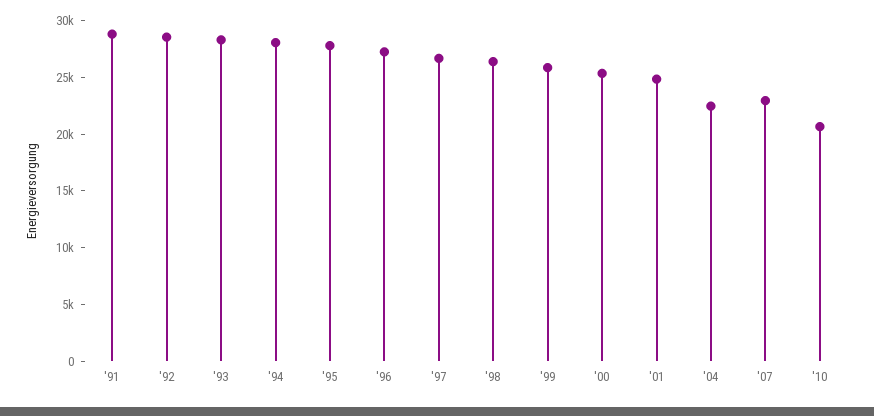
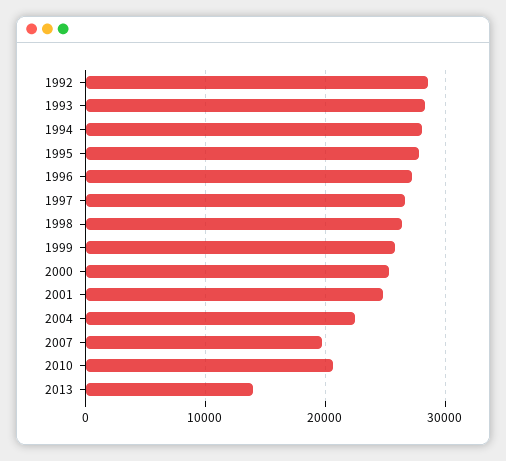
'91: 29000 -> none
'07: 23000 -> 20000
2013: none -> 14000

